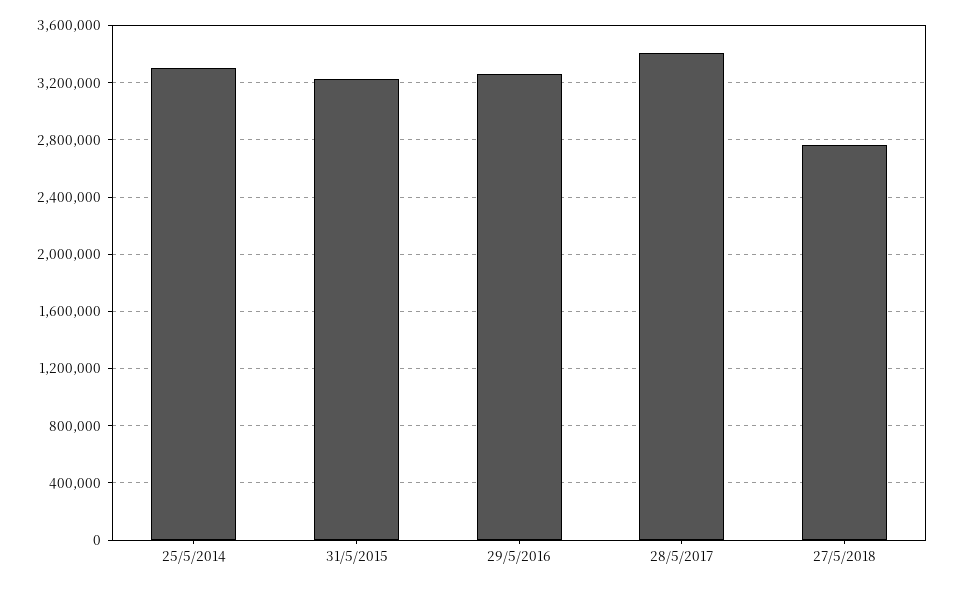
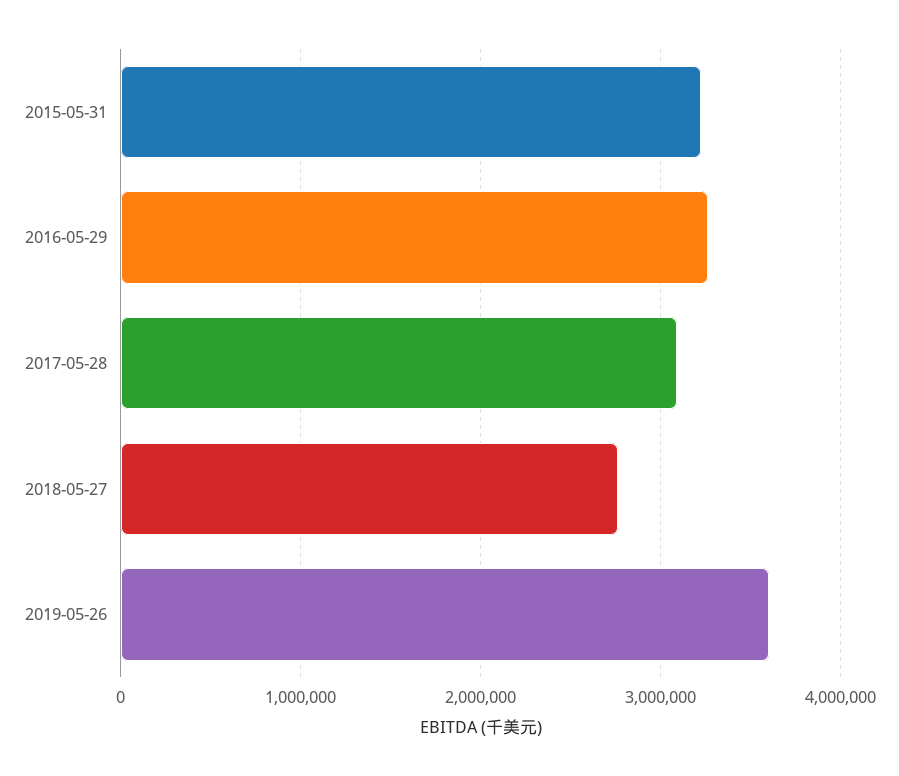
25/5/2014: 3300000 -> none
28/5/2017: 3400000 -> 3100000
2019-05-26: none -> 3600000

